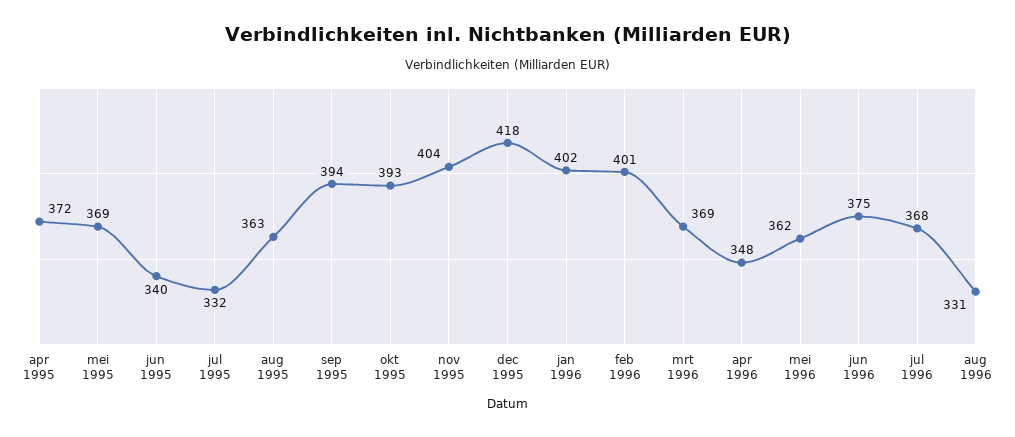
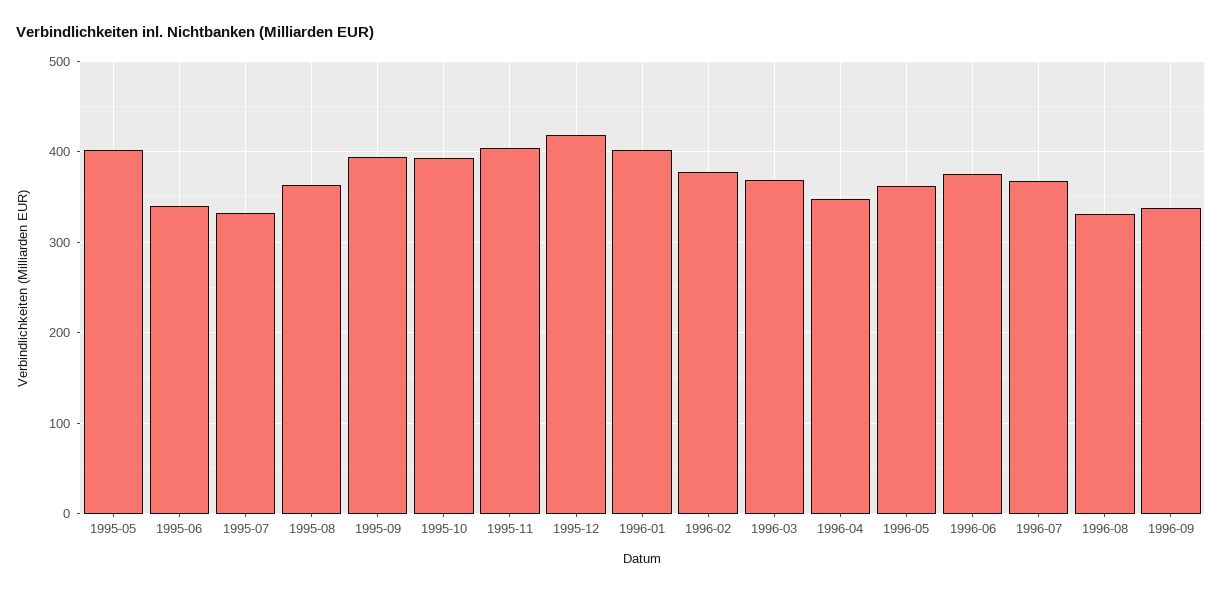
apr 1995: 372 -> none
mei 1995: 369 -> 400
feb 1996: 401 -> 380
1996-09: none -> 340

